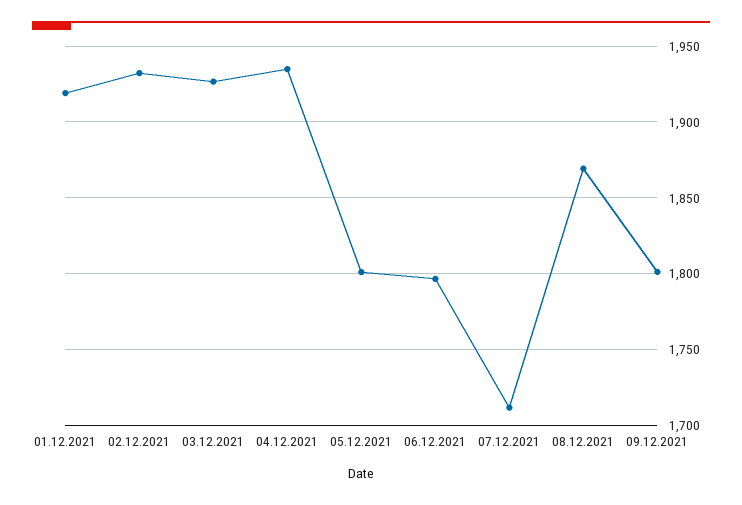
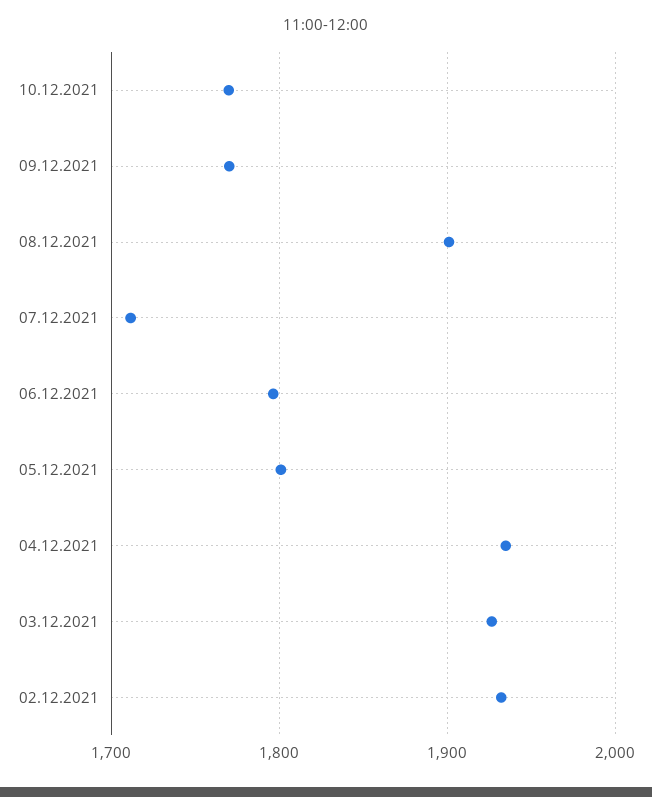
01.12.2021: 1920 -> none
08.12.2021: 1870 -> 1900
09.12.2021: 1800 -> 1770
10.12.2021: none -> 1770

